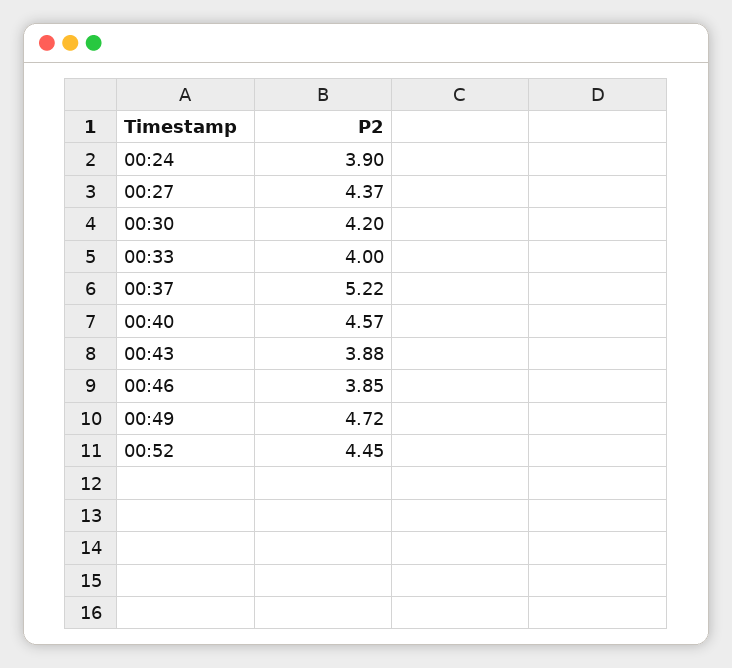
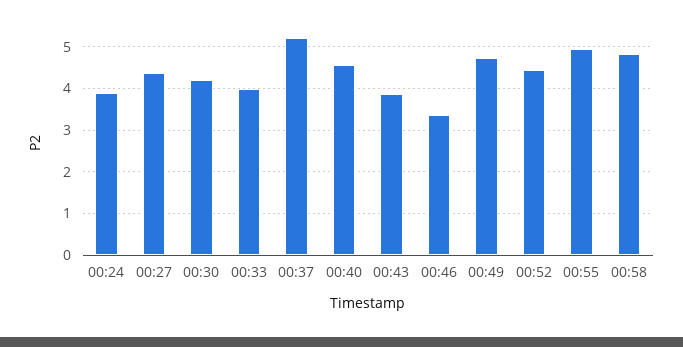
00:46: 3.85 -> 3.4
00:55: none -> 5
00:58: none -> 4.8

